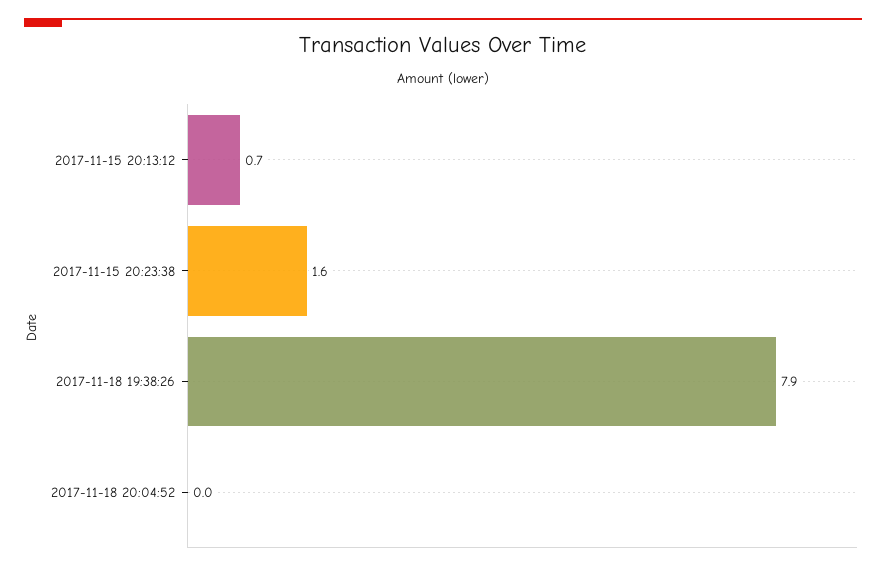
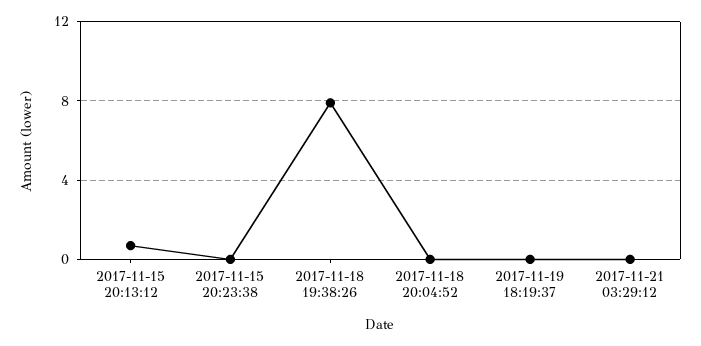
2017-11-15 20:23:38: 1.6 -> 0
2017-11-19 18:19:37: none -> 0
2017-11-21 03:29:12: none -> 0

